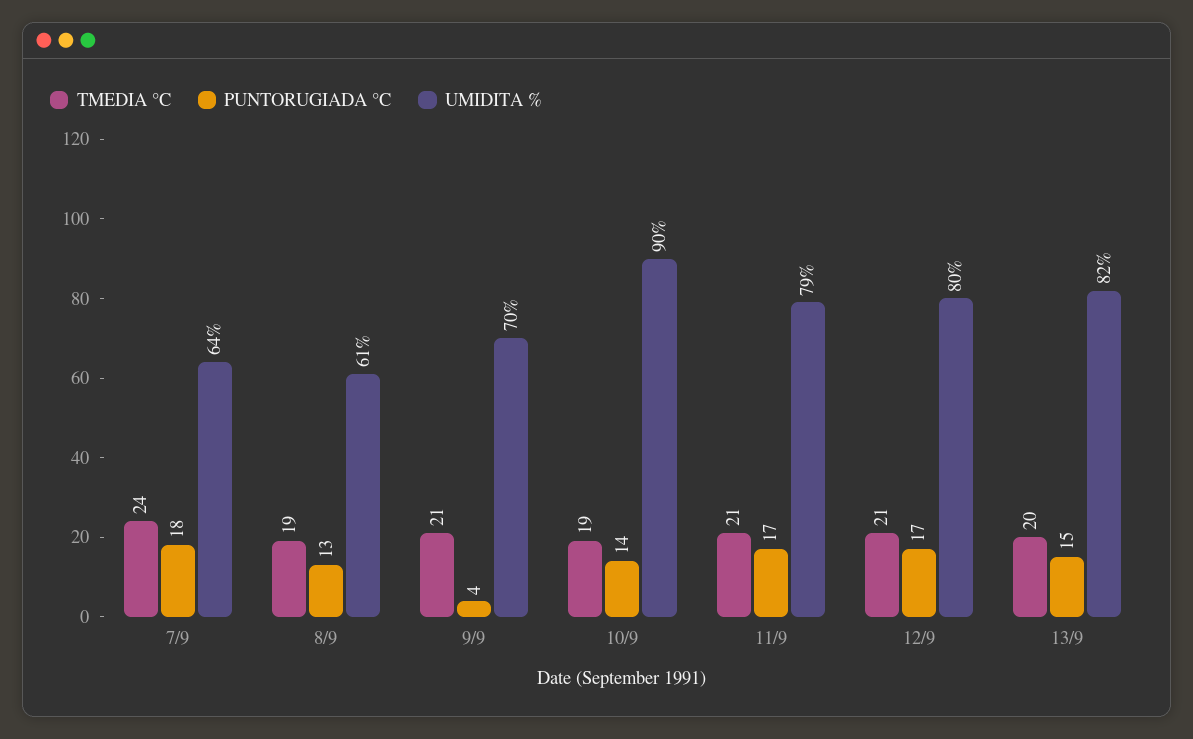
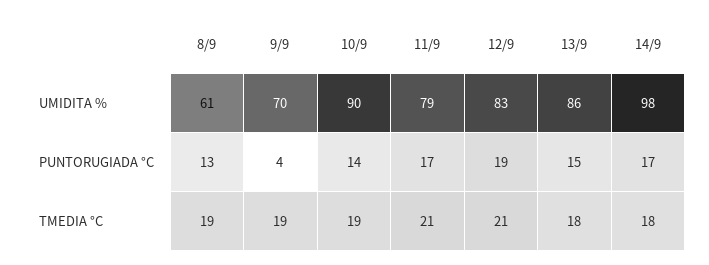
TMEDIA °C, 7/9: 24 -> none
PUNTORUGIADA °C, 7/9: 18 -> none
UMIDITA %, 7/9: 64 -> none
TMEDIA °C, 9/9: 21 -> 19
PUNTORUGIADA °C, 12/9: 17 -> 19
UMIDITA %, 12/9: 80 -> 83
TMEDIA °C, 13/9: 20 -> 18
UMIDITA %, 13/9: 82 -> 86
UMIDITA %, 14/9: none -> 98
PUNTORUGIADA °C, 14/9: none -> 17
TMEDIA °C, 14/9: none -> 18

